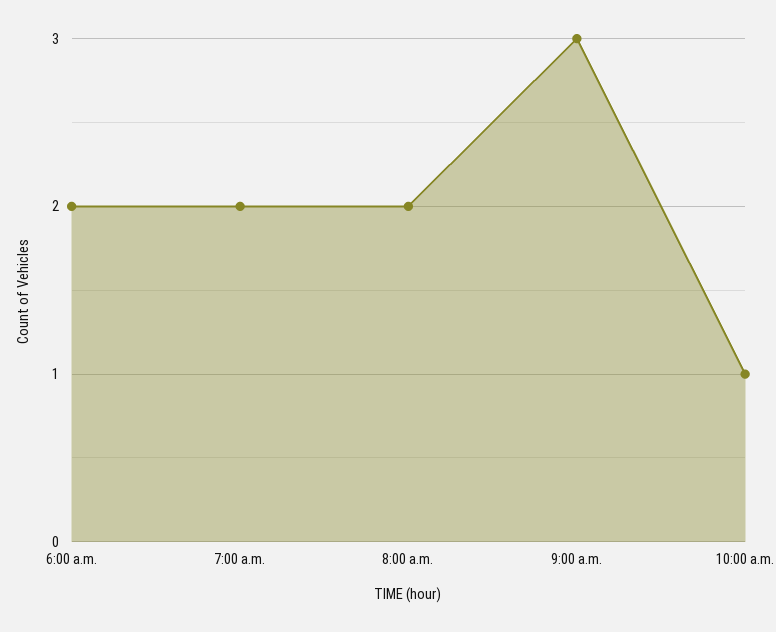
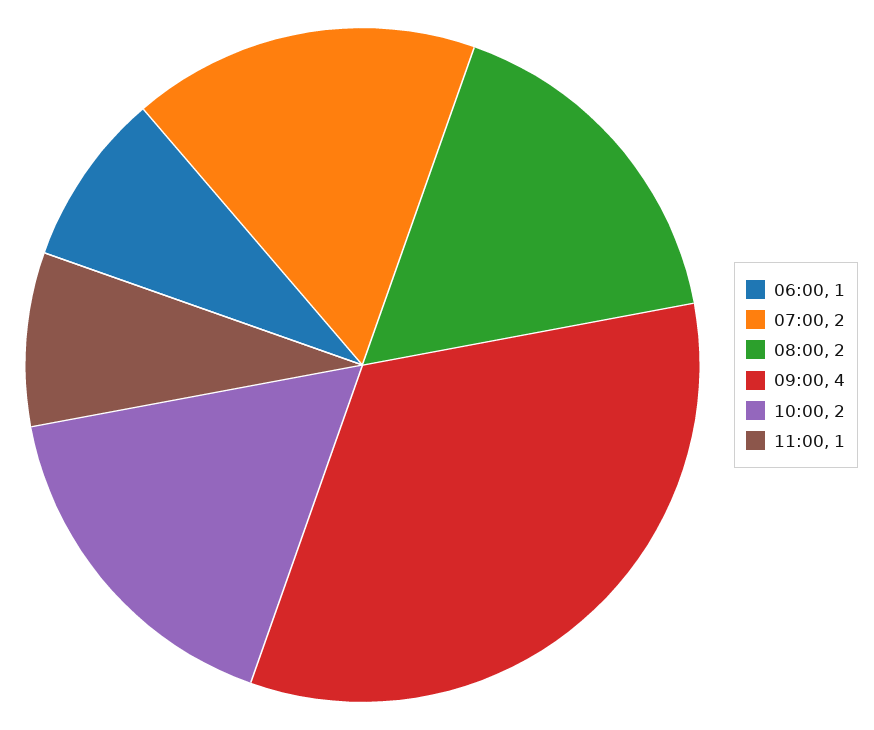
6:00 a.m.: 2 -> 1
9:00 a.m.: 3 -> 4
10:00 a.m.: 1 -> 2
11:00: none -> 1

